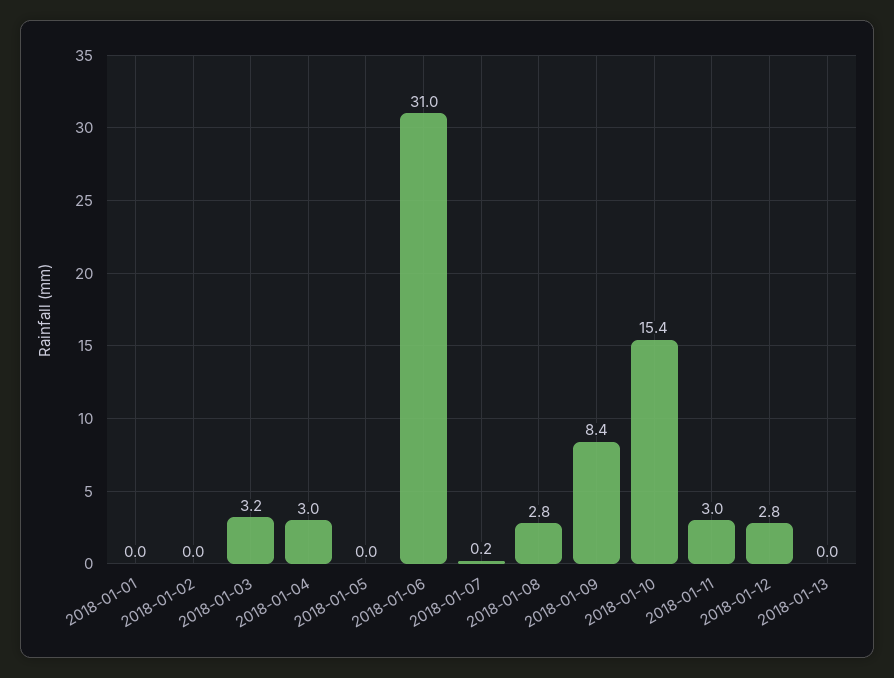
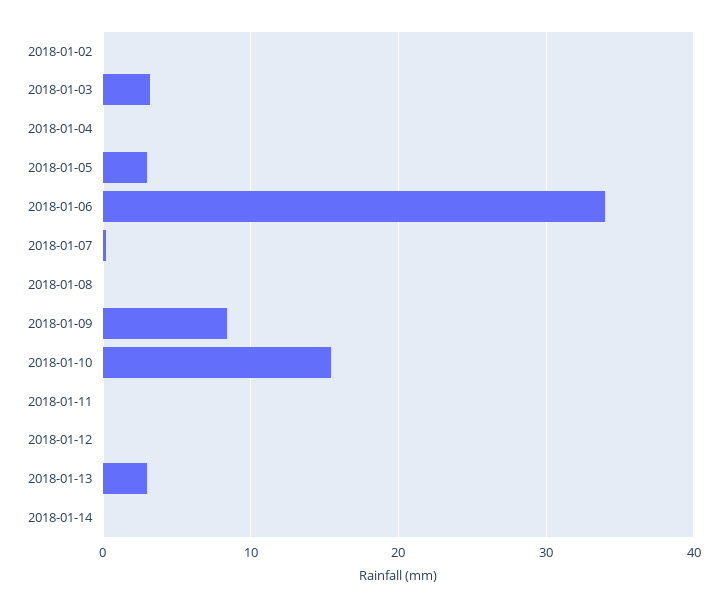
2018-01-01: 0 -> none
2018-01-04: 3 -> 0
2018-01-05: 0 -> 3
2018-01-06: 31 -> 34
2018-01-08: 2.8 -> 0
2018-01-11: 3 -> 0
2018-01-12: 2.8 -> 0
2018-01-13: 0 -> 3
2018-01-14: none -> 0

